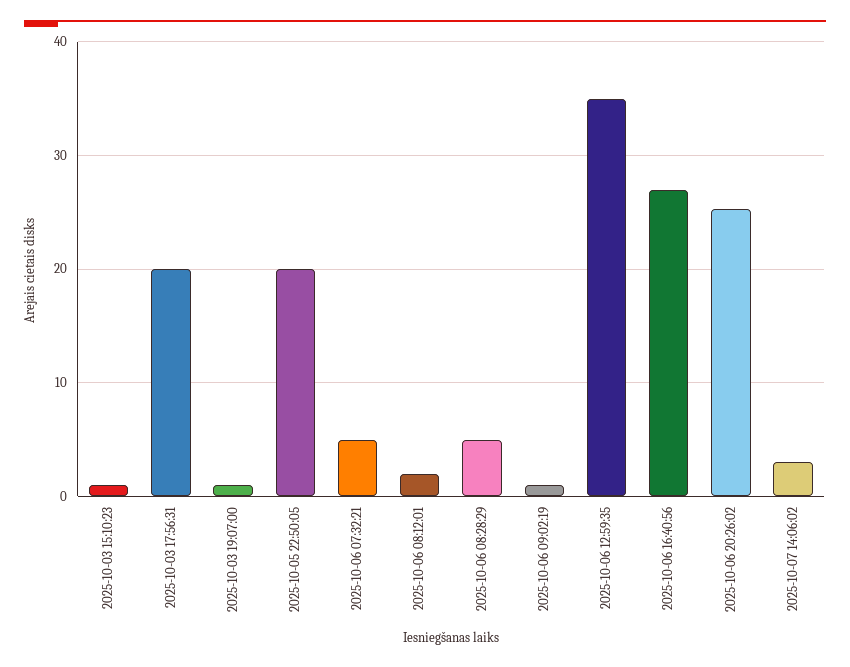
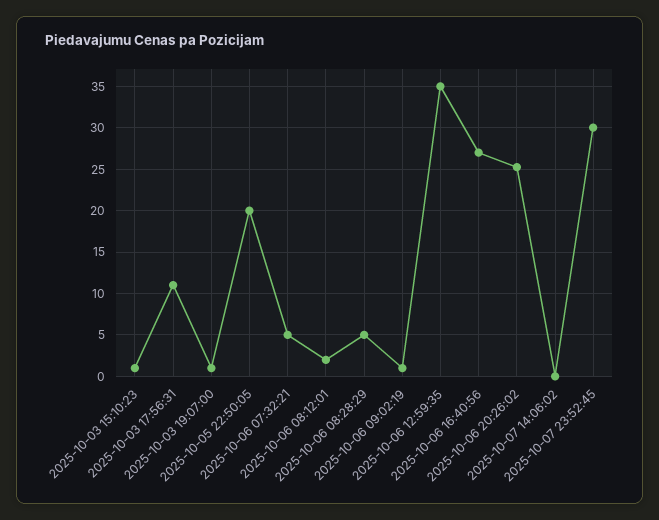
2025-10-03 17:56:31: 20 -> 11
2025-10-07 14:06:02: 3 -> 0
2025-10-07 23:52:45: none -> 30

